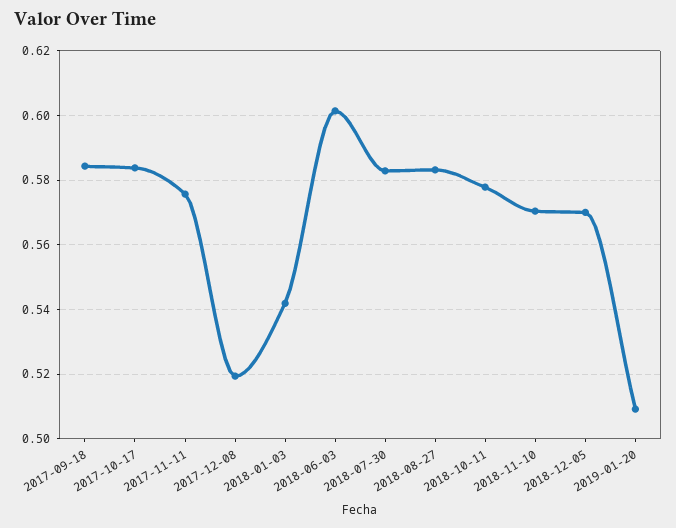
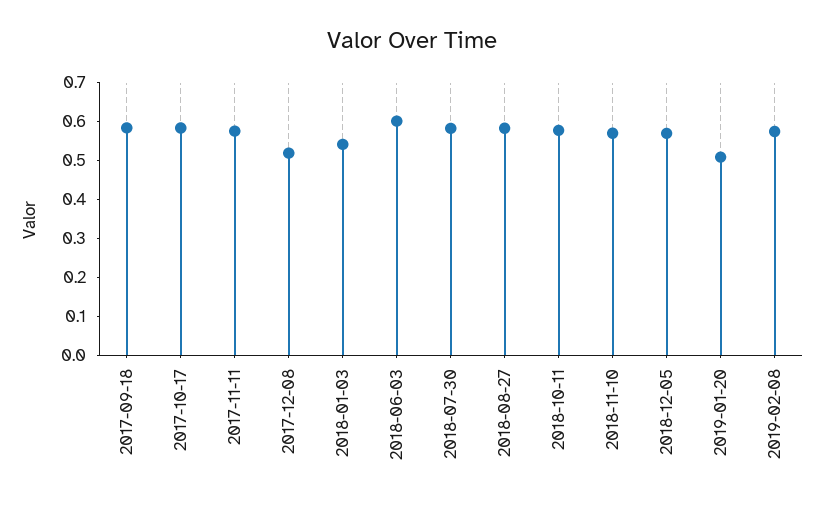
2019-02-08: none -> 0.575

